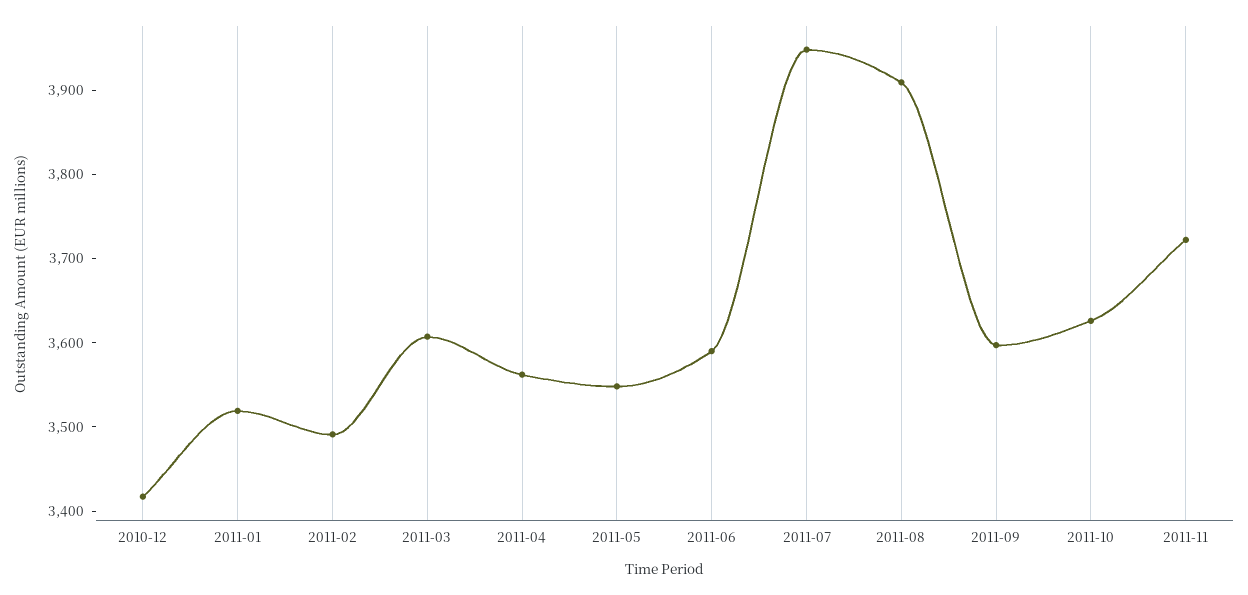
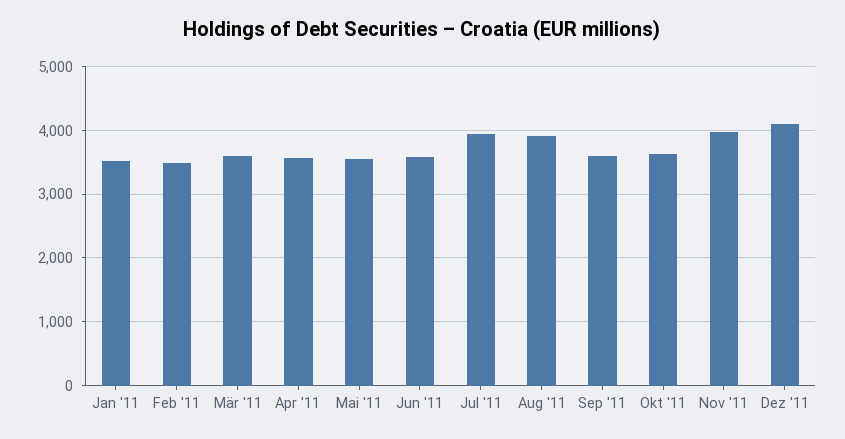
2010-12: 3420 -> none
2011-11: 3720 -> 4000
Dez '11: none -> 4100

